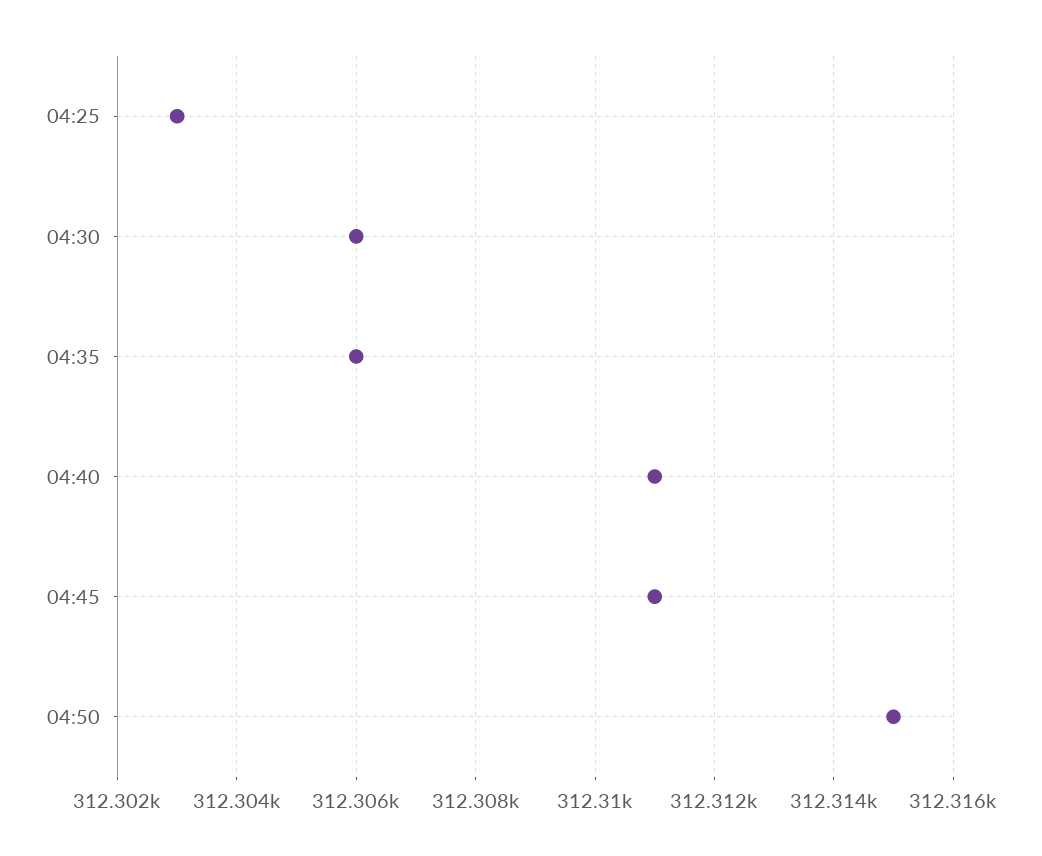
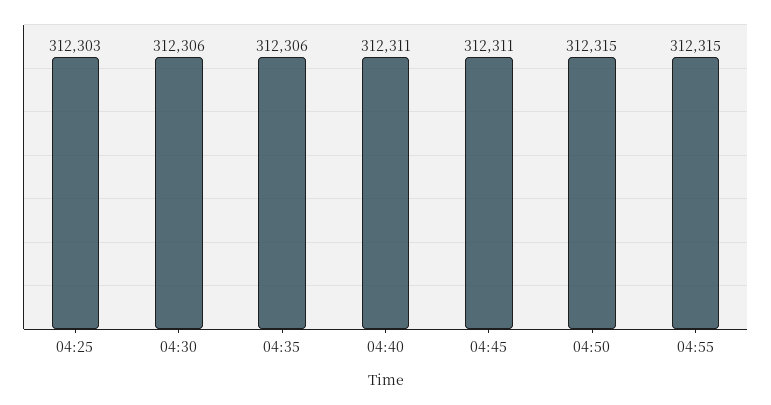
04:55: none -> 312315

